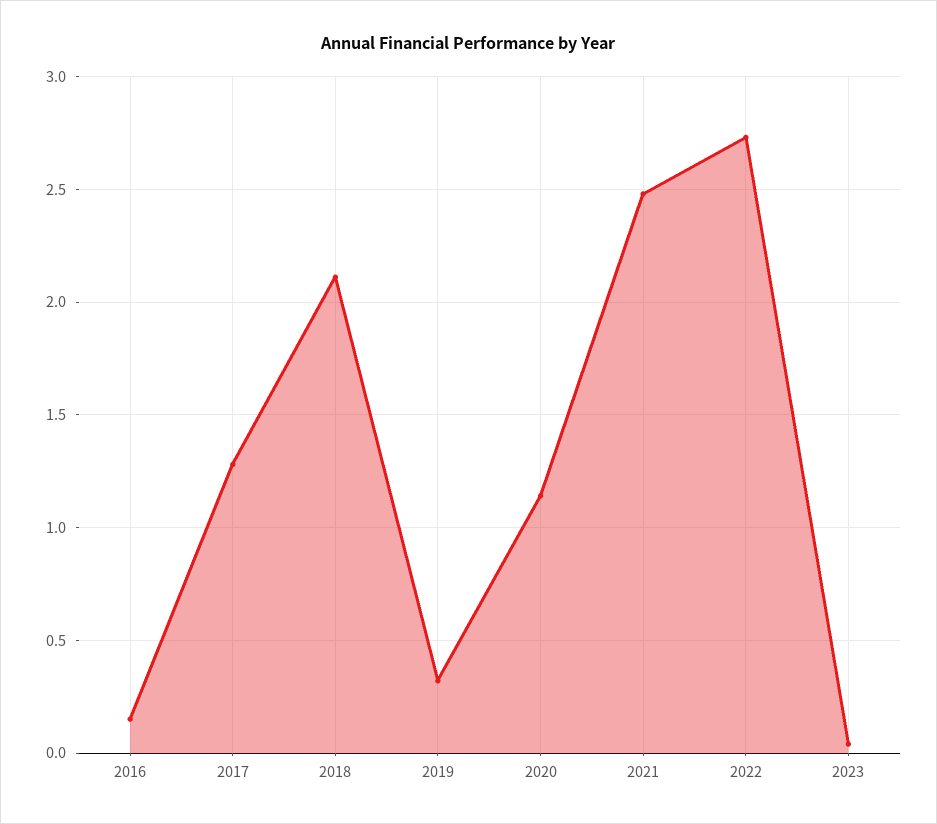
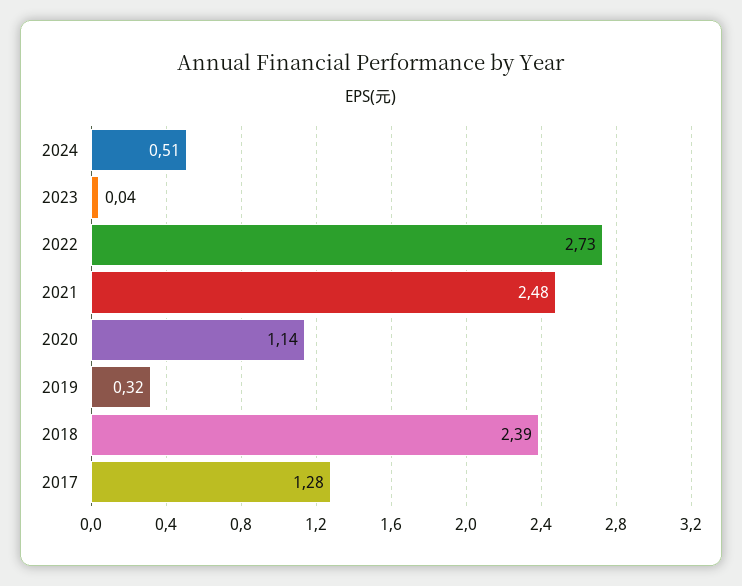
2016: 0.15 -> none
2018: 2.1 -> 2.39
2024: none -> 0.51

